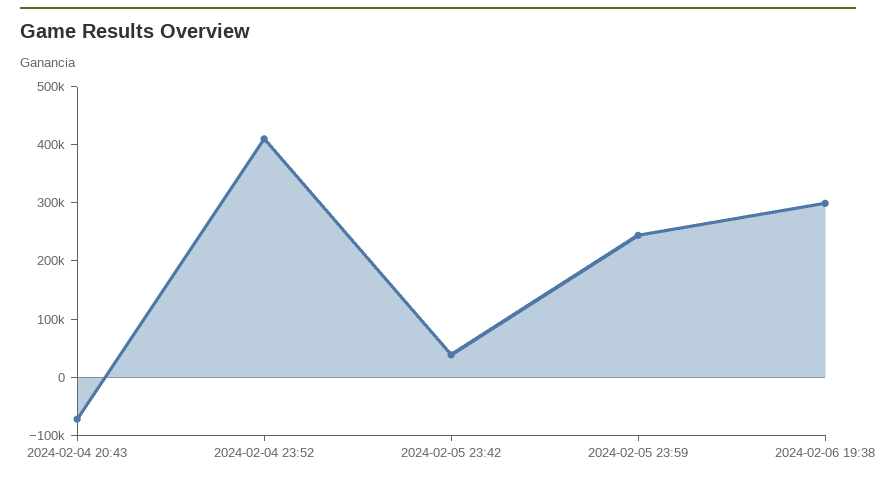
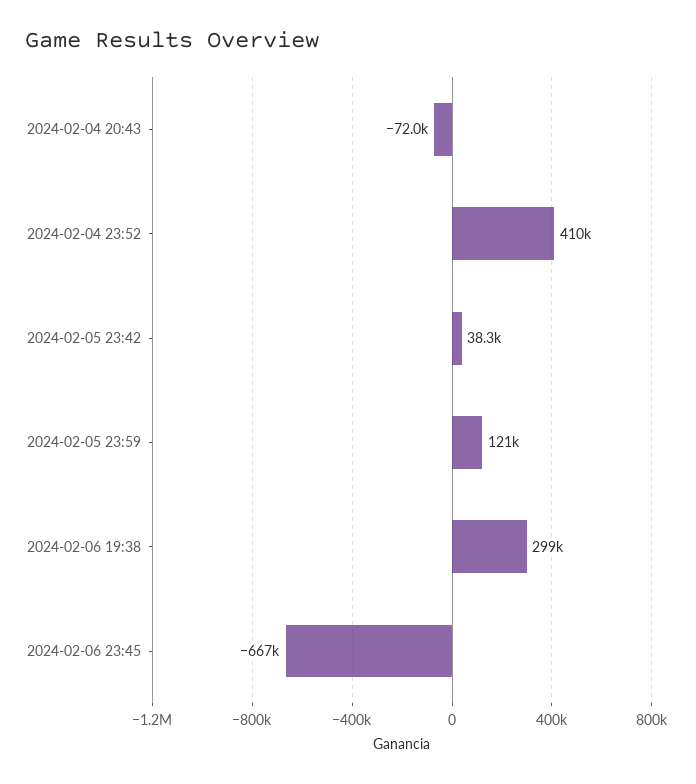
2024-02-05 23:59: 240000 -> 121000
2024-02-06 23:45: none -> -667000

